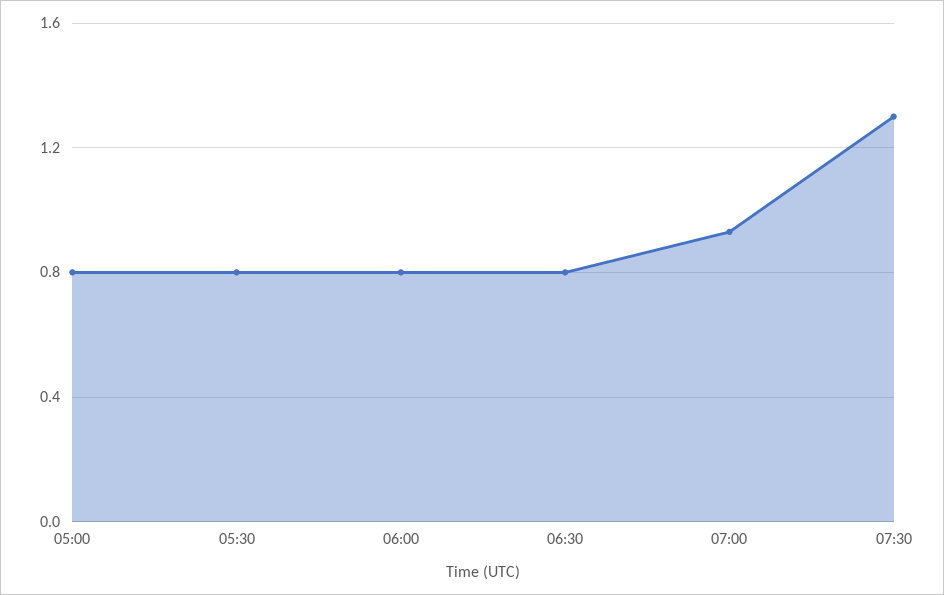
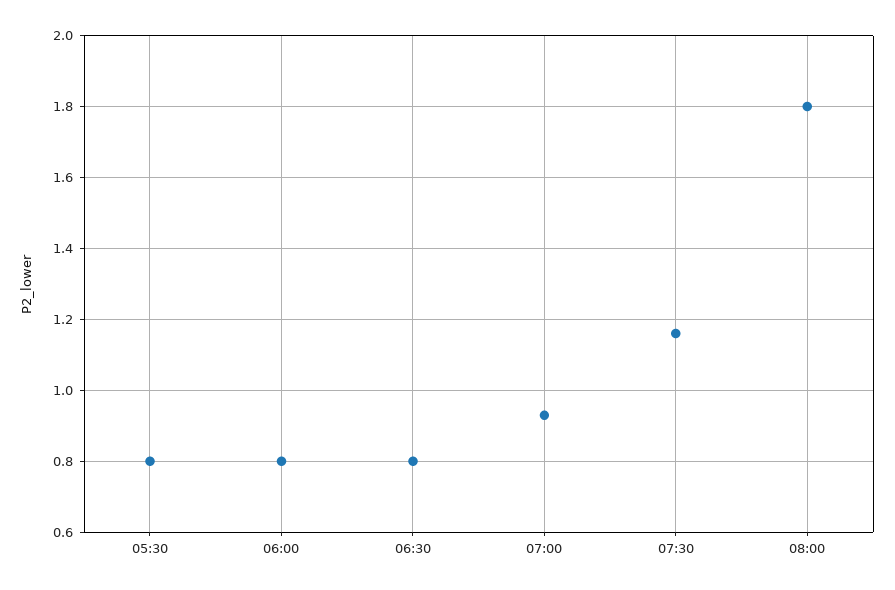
05:00: 0.8 -> none
07:30: 1.3 -> 1.15
08:00: none -> 1.8

